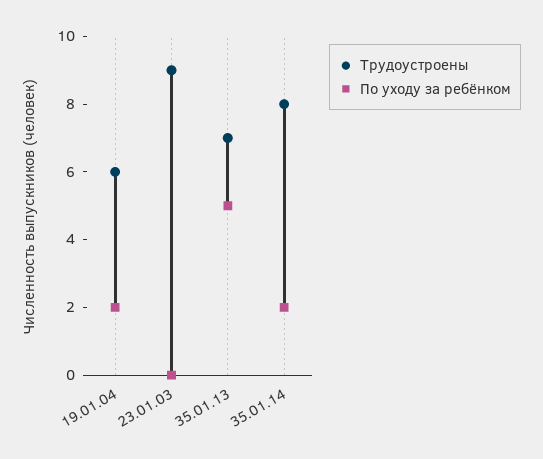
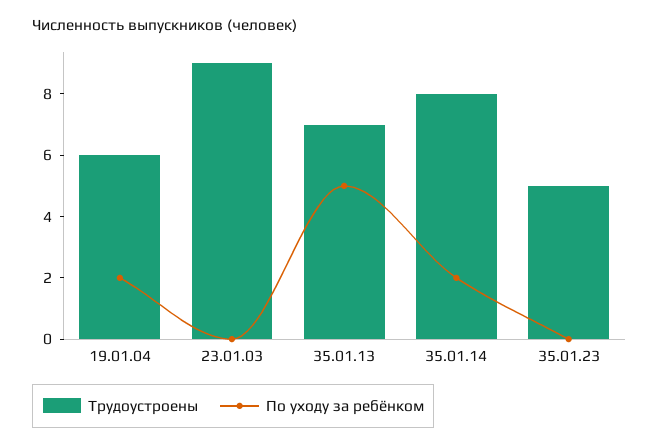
Трудоустроены, 35.01.23: none -> 5
По уходу за ребёнком, 35.01.23: none -> 0

